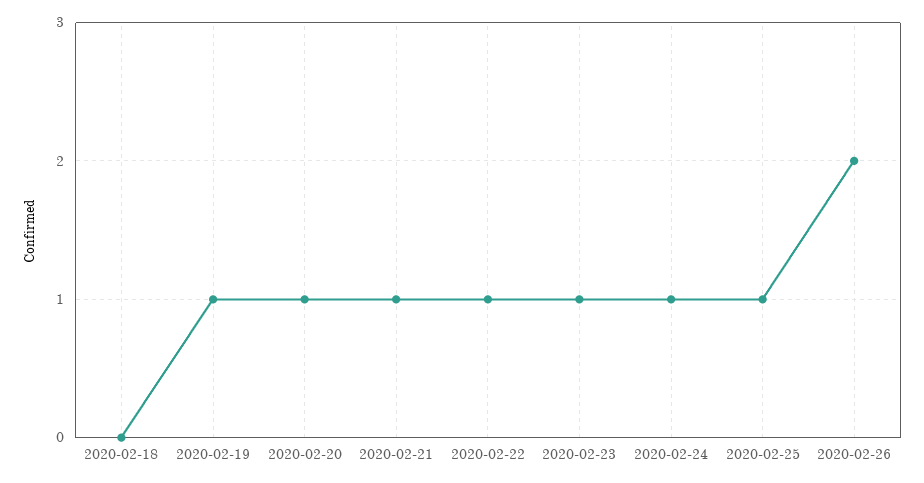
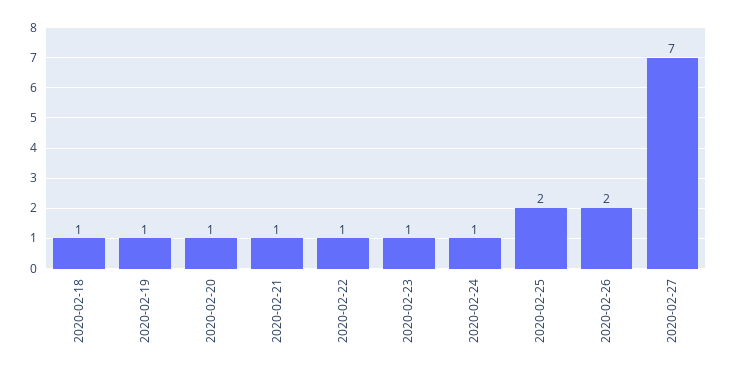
2020-02-18: 0 -> 1
2020-02-25: 1 -> 2
2020-02-27: none -> 7

